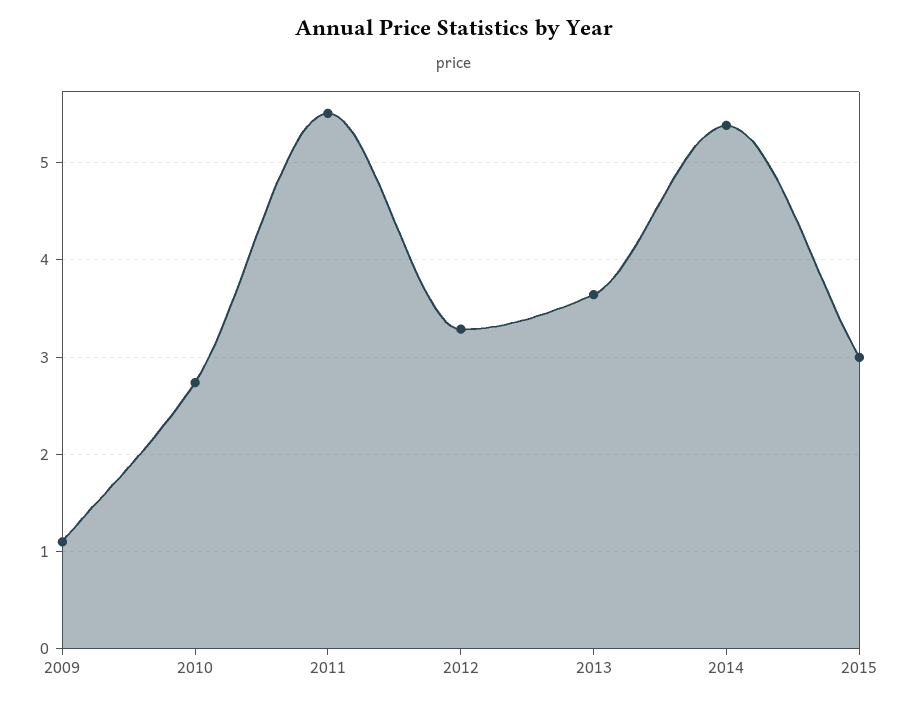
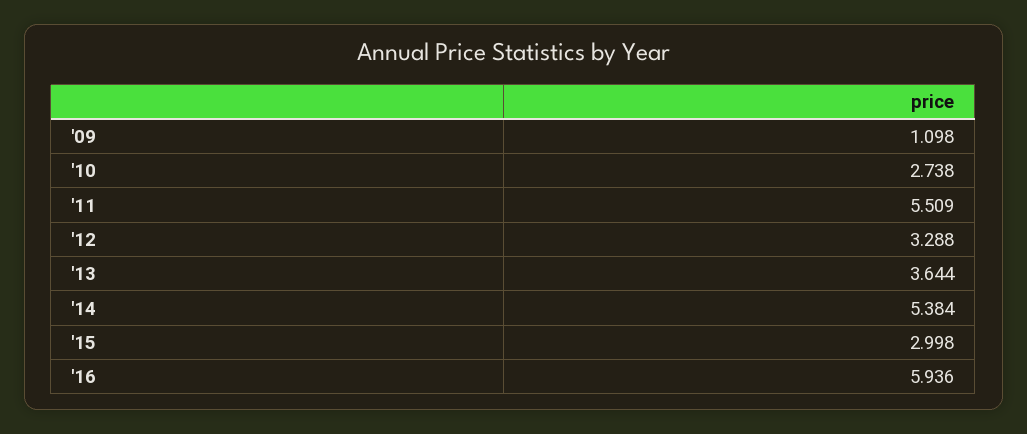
'16: none -> 5.936

